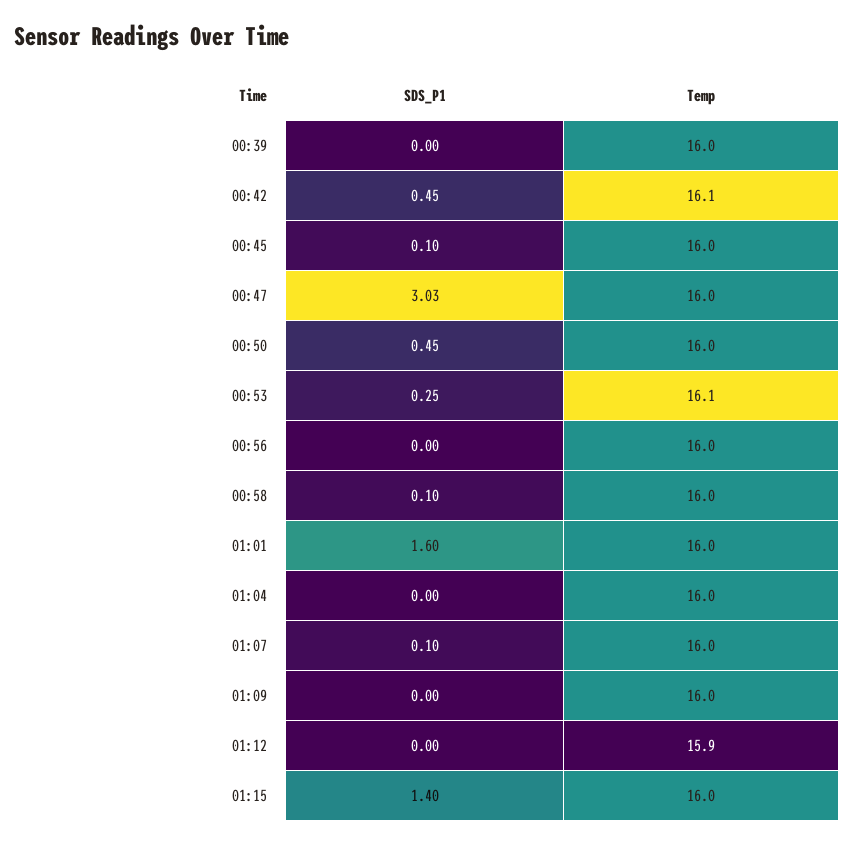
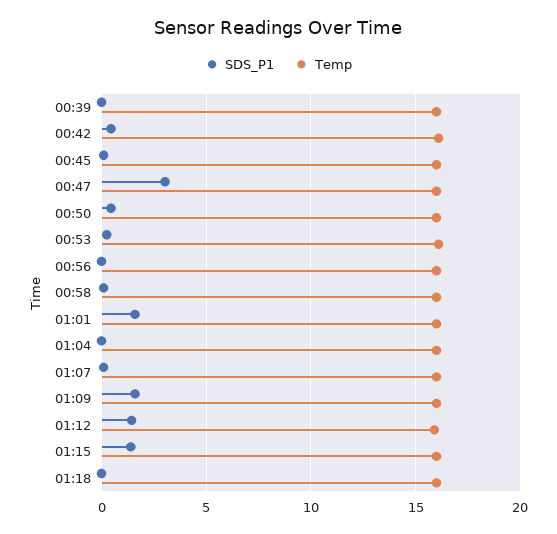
SDS_P1, 01:09: 0 -> 1.5
SDS_P1, 01:12: 0 -> 1.5
SDS_P1, 01:18: none -> 0
Temp, 01:18: none -> 16

